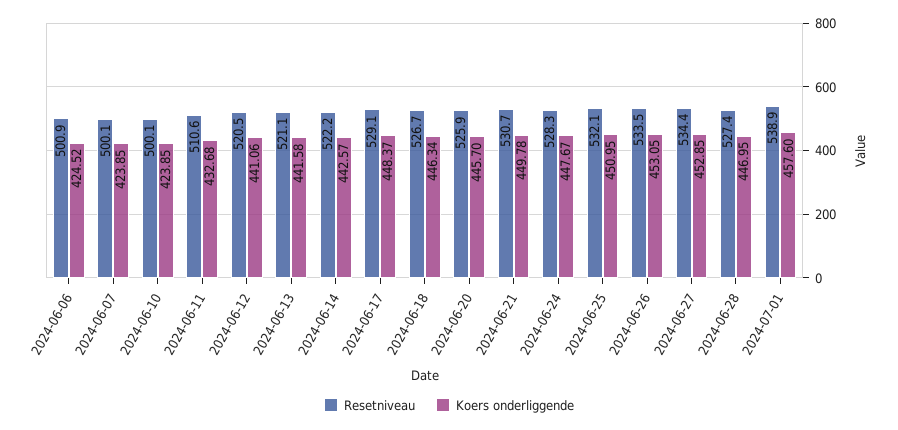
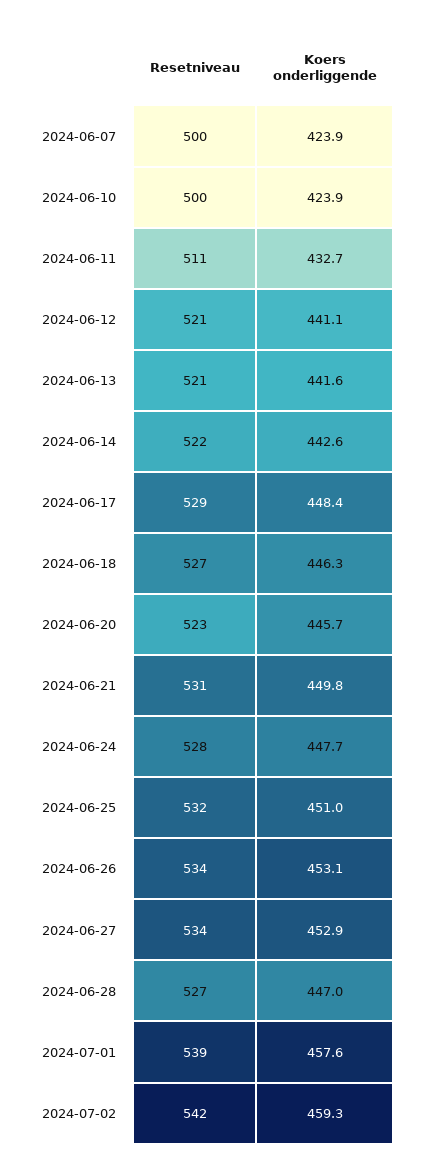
Resetniveau, 2024-06-06: 500.9 -> none
Koers onderliggende, 2024-06-06: 424.52 -> none
Resetniveau, 2024-06-20: 525.9 -> 523
Resetniveau, 2024-07-02: none -> 542
Koers onderliggende, 2024-07-02: none -> 459.3

